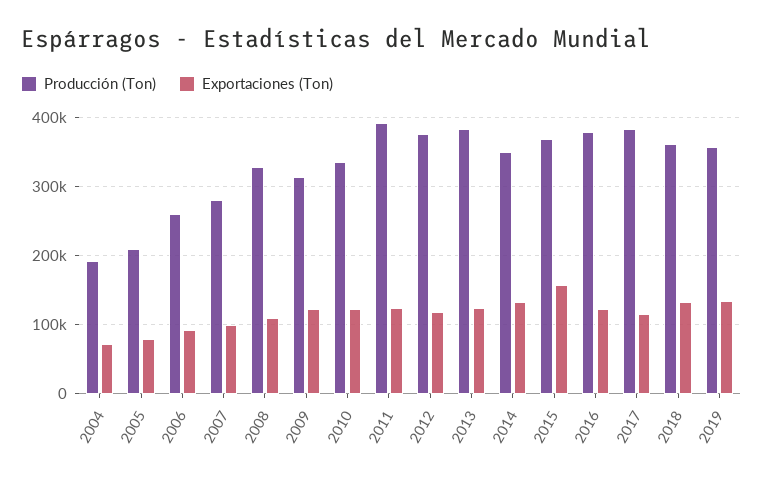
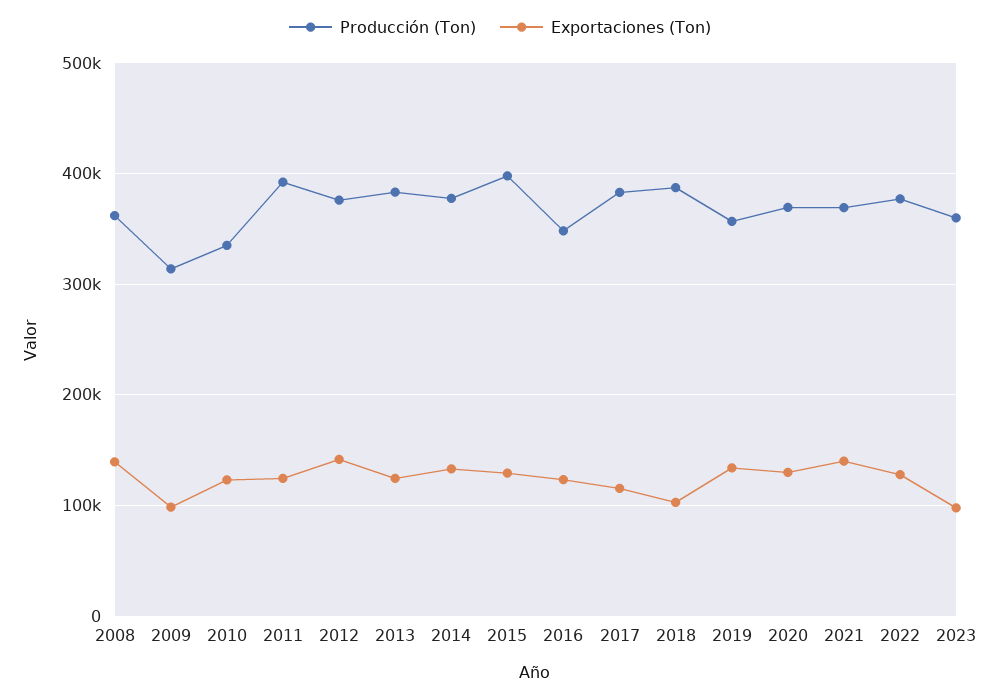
Producción (Ton), 2004: 190000 -> none
Exportaciones (Ton), 2004: 70000 -> none
Producción (Ton), 2005: 210000 -> none
Exportaciones (Ton), 2005: 80000 -> none
Producción (Ton), 2006: 260000 -> none
Exportaciones (Ton), 2006: 90000 -> none
Producción (Ton), 2007: 280000 -> none
Exportaciones (Ton), 2007: 100000 -> none
Producción (Ton), 2008: 330000 -> 360000
Exportaciones (Ton), 2008: 110000 -> 140000
Exportaciones (Ton), 2009: 120000 -> 100000
Exportaciones (Ton), 2012: 120000 -> 140000
Producción (Ton), 2014: 350000 -> 380000
Producción (Ton), 2015: 370000 -> 400000
Exportaciones (Ton), 2015: 160000 -> 130000
Producción (Ton), 2016: 380000 -> 350000
Producción (Ton), 2018: 360000 -> 390000
Exportaciones (Ton), 2018: 130000 -> 100000
Producción (Ton), 2020: none -> 370000
Exportaciones (Ton), 2020: none -> 130000
Producción (Ton), 2021: none -> 370000
Exportaciones (Ton), 2021: none -> 140000
Producción (Ton), 2022: none -> 380000
Exportaciones (Ton), 2022: none -> 130000
Producción (Ton), 2023: none -> 360000
Exportaciones (Ton), 2023: none -> 100000

